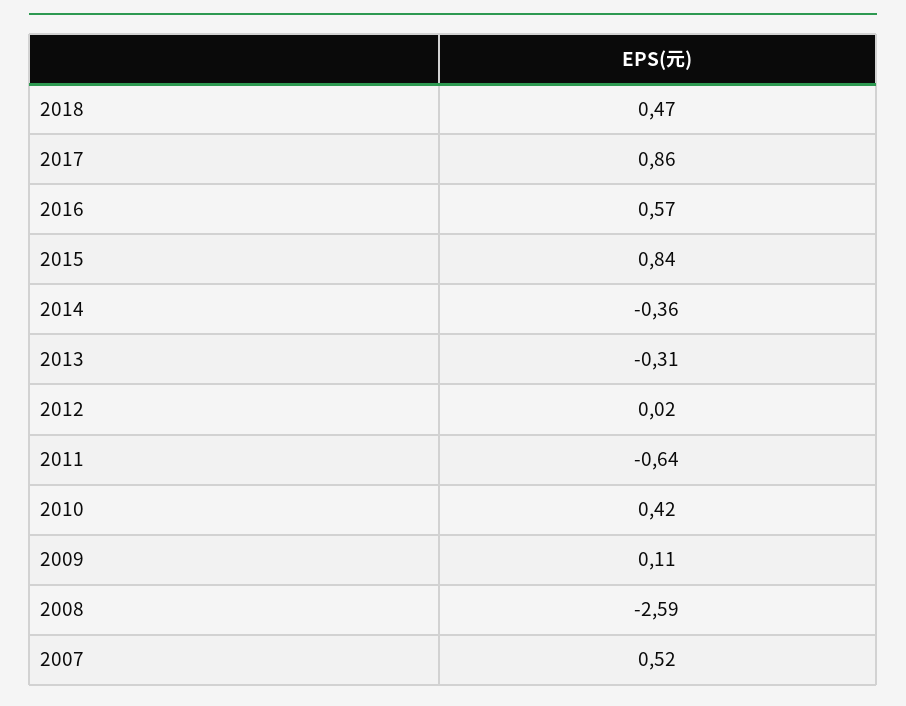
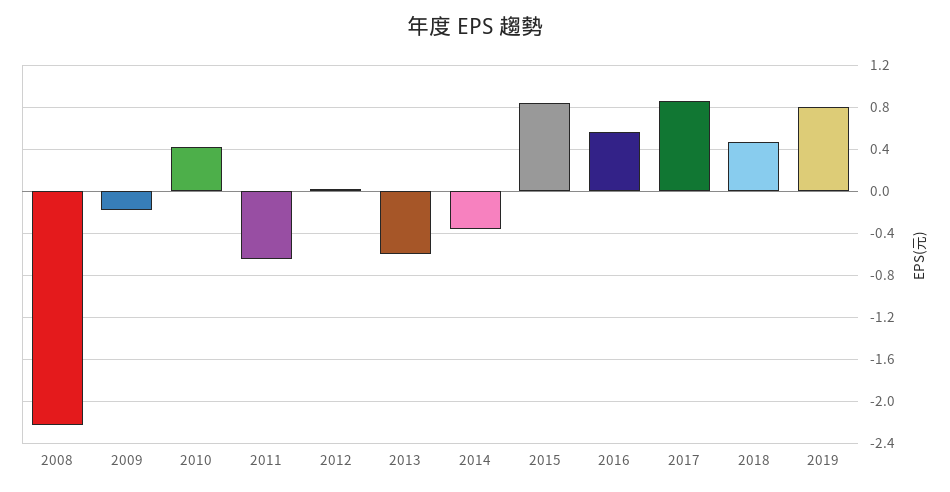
2013: -0.31 -> -0.6
2009: 0.11 -> -0.2
2008: -2.59 -> -2.2
2007: 0.52 -> none
2019: none -> 0.8

